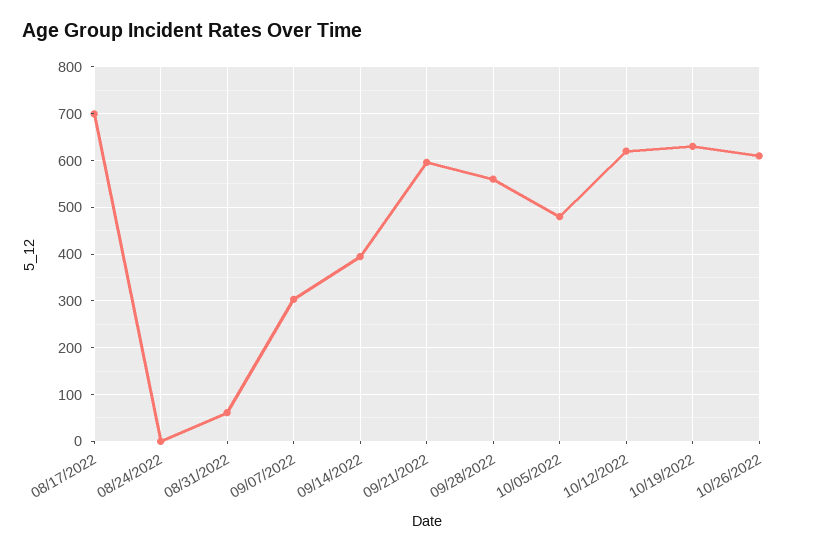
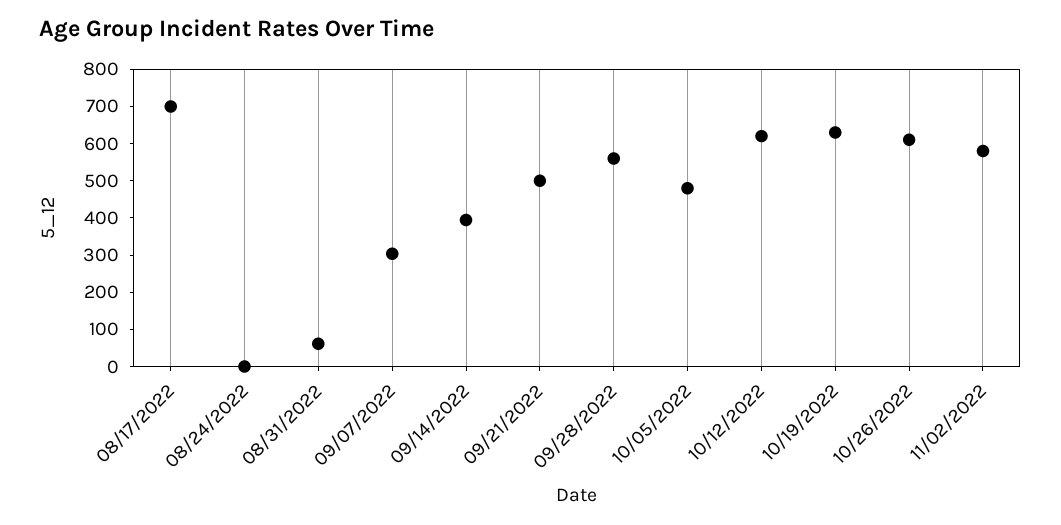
09/21/2022: 600 -> 500
11/02/2022: none -> 575

